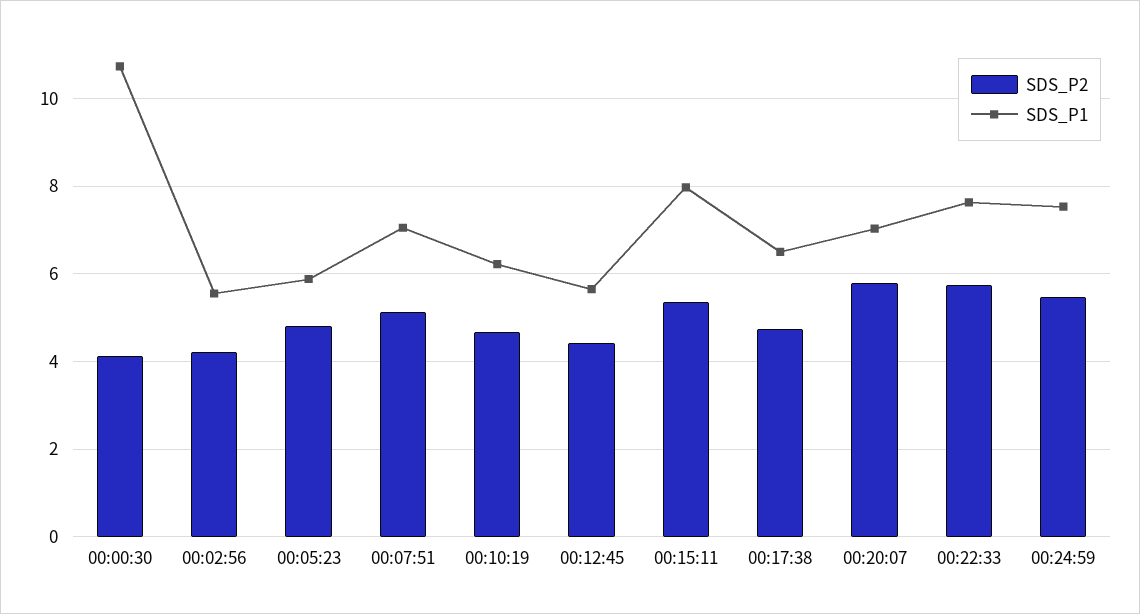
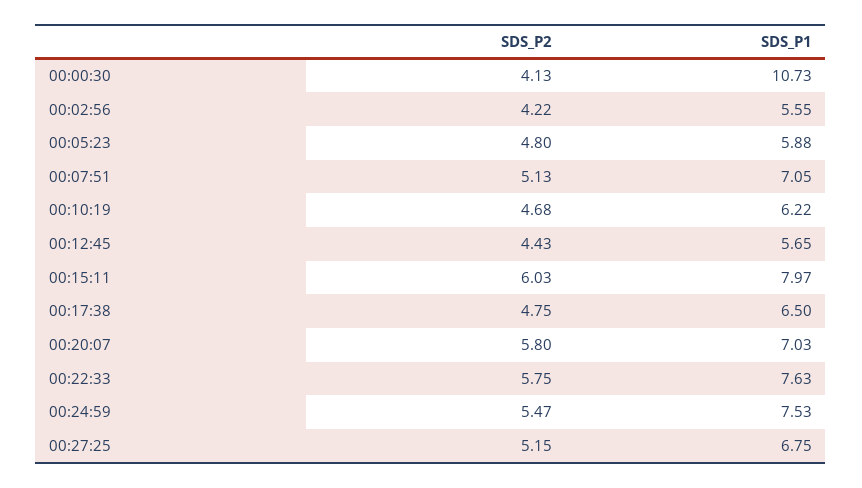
SDS_P2, 00:15:11: 5.4 -> 6.03
SDS_P2, 00:27:25: none -> 5.15
SDS_P1, 00:27:25: none -> 6.75

